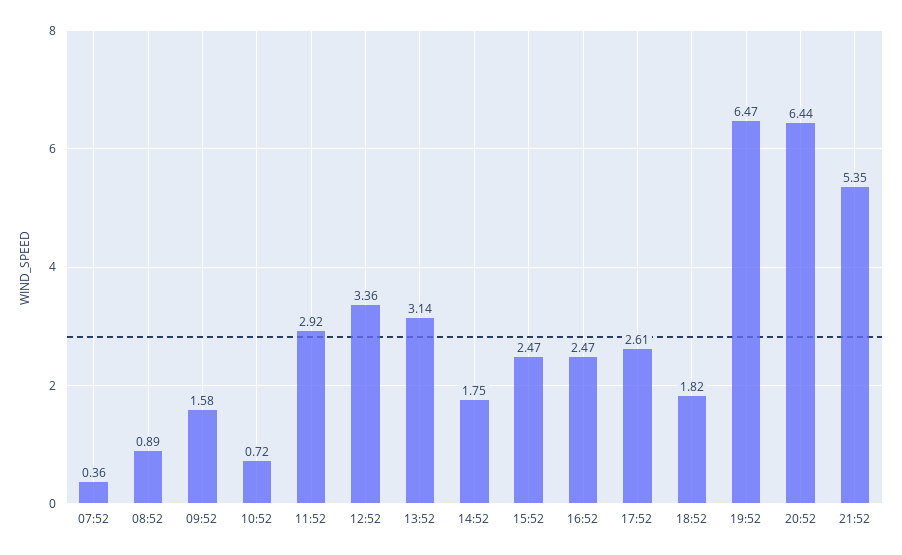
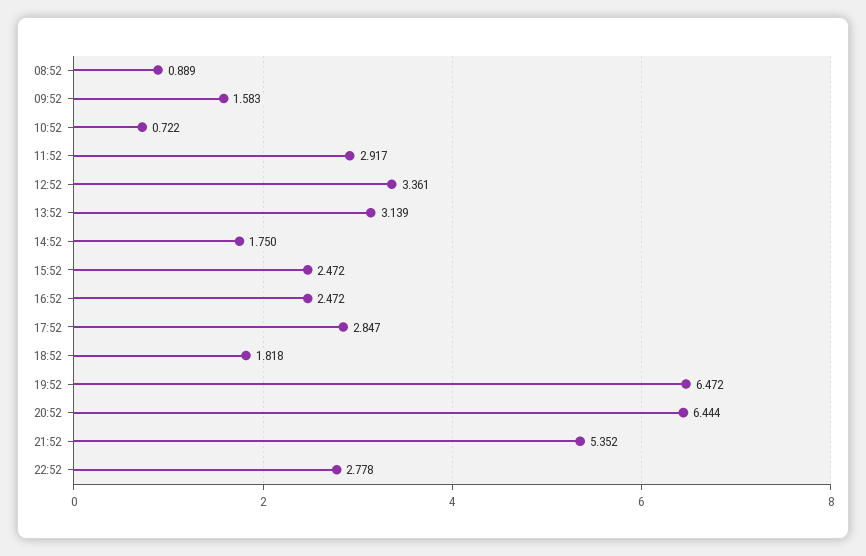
07:52: 0.36 -> none
17:52: 2.61 -> 2.847
22:52: none -> 2.778

